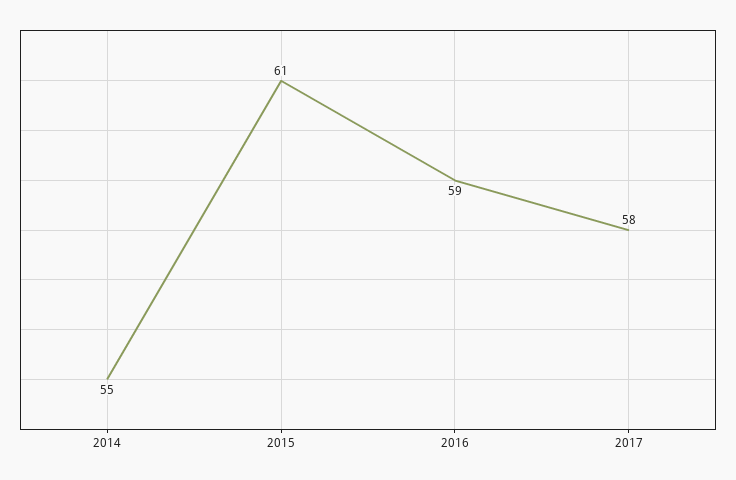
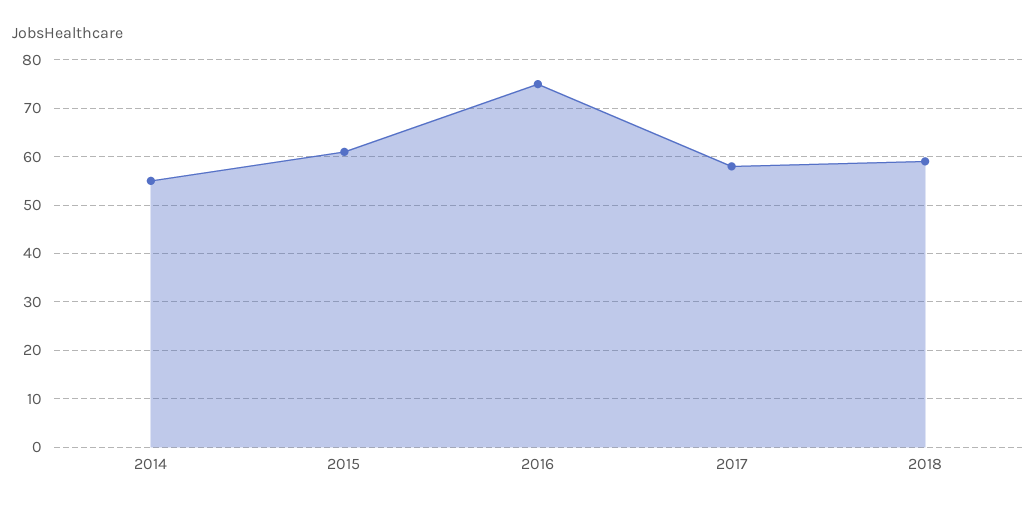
2016: 59 -> 75
2018: none -> 60

